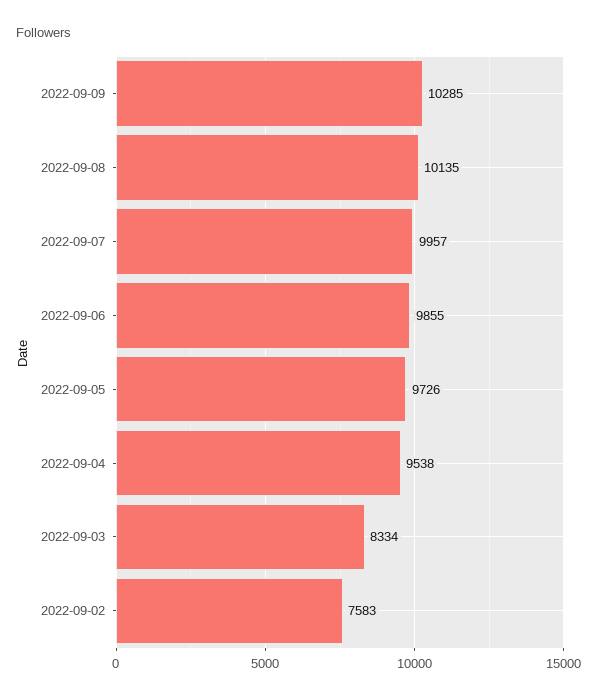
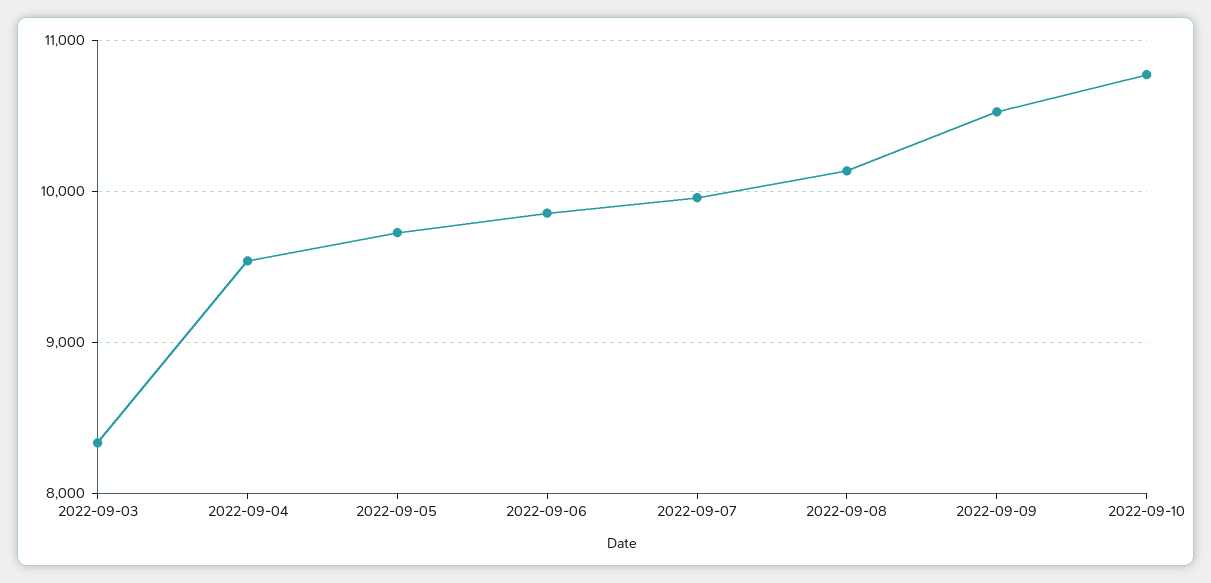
2022-09-09: 10285 -> 10500
2022-09-02: 7583 -> none
2022-09-10: none -> 10800

